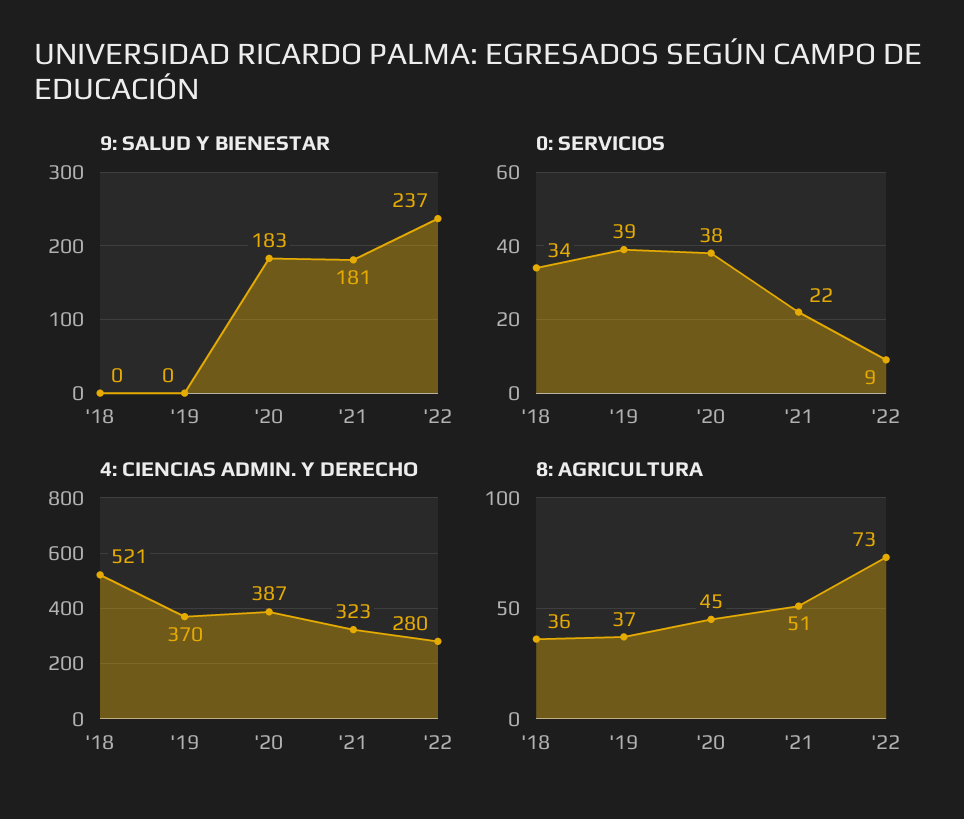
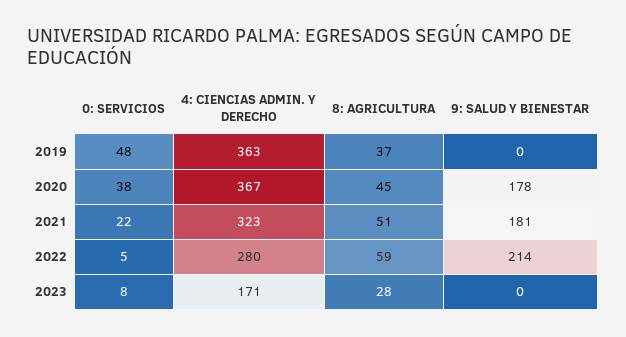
9: SALUD Y BIENESTAR, '18: 0 -> none
9: SALUD Y BIENESTAR, '20: 183 -> 178
9: SALUD Y BIENESTAR, '22: 237 -> 214
0: SERVICIOS, '18: 34 -> none
0: SERVICIOS, '19: 39 -> 48
0: SERVICIOS, '22: 9 -> 5
4: CIENCIAS ADMIN. Y DERECHO, '18: 521 -> none
4: CIENCIAS ADMIN. Y DERECHO, '19: 370 -> 363
4: CIENCIAS ADMIN. Y DERECHO, '20: 387 -> 367
8: AGRICULTURA, '18: 36 -> none
8: AGRICULTURA, '22: 73 -> 59
0: SERVICIOS, 2023: none -> 8
4: CIENCIAS ADMIN. Y DERECHO, 2023: none -> 171
8: AGRICULTURA, 2023: none -> 28
9: SALUD Y BIENESTAR, 2023: none -> 0

